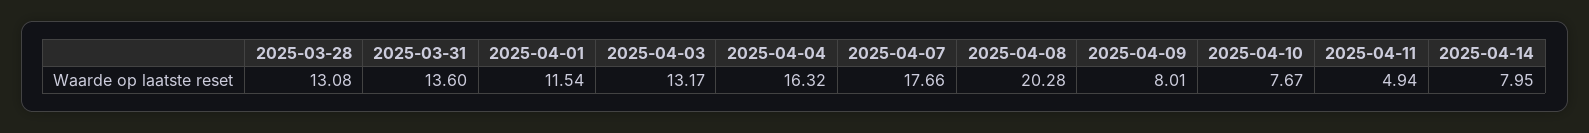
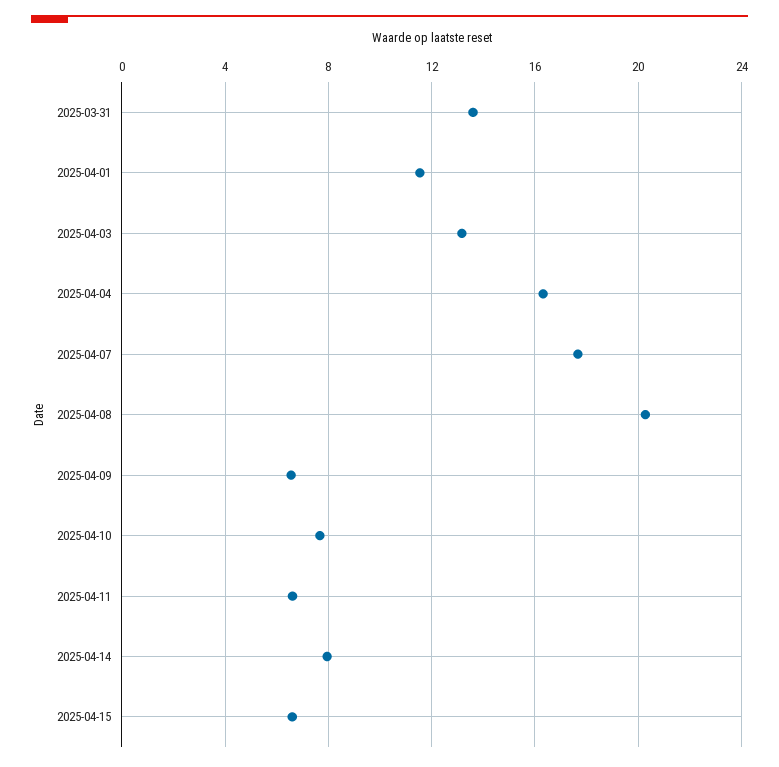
2025-03-28: 13.08 -> none
2025-04-09: 8.01 -> 6.5
2025-04-11: 4.94 -> 6.5
2025-04-15: none -> 6.5

